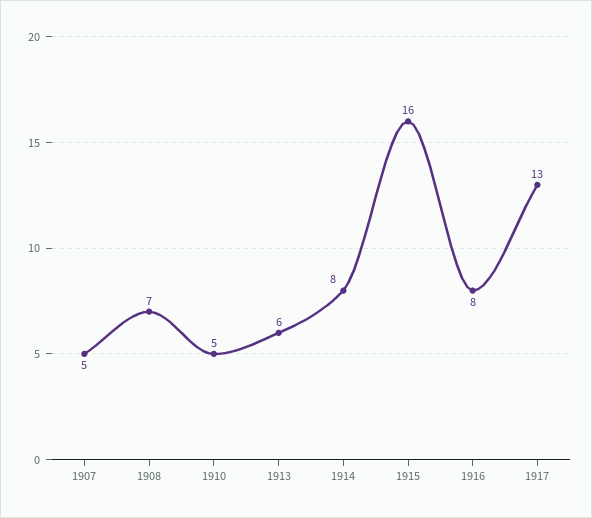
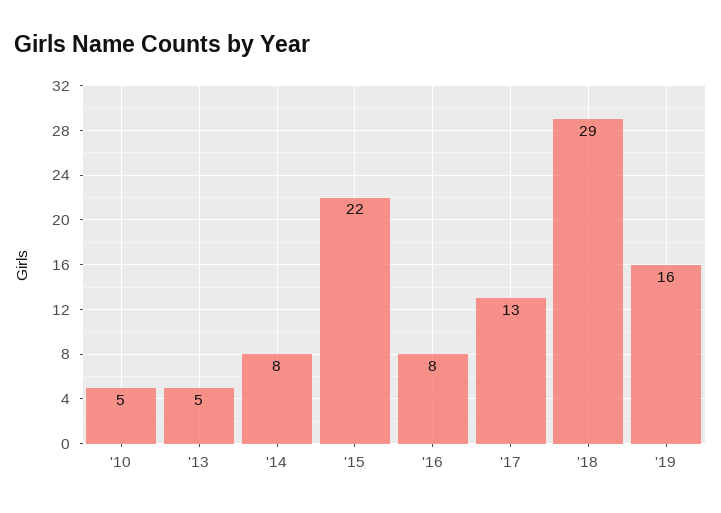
1907: 5 -> none
1908: 7 -> none
1913: 6 -> 5
1915: 16 -> 22
'18: none -> 29
'19: none -> 16

